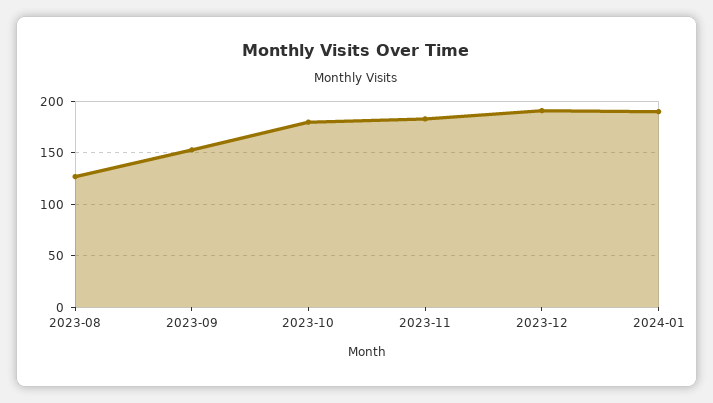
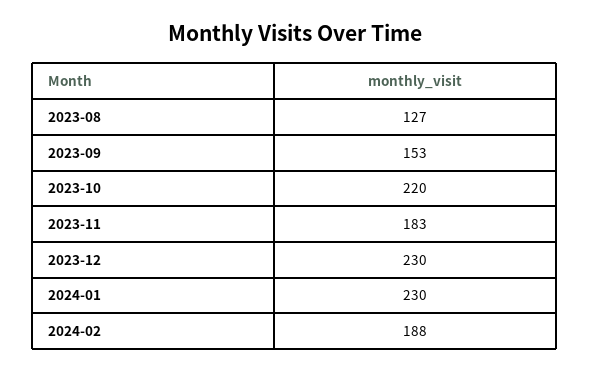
2023-10: 180 -> 220
2023-12: 190 -> 230
2024-01: 190 -> 230
2024-02: none -> 188

